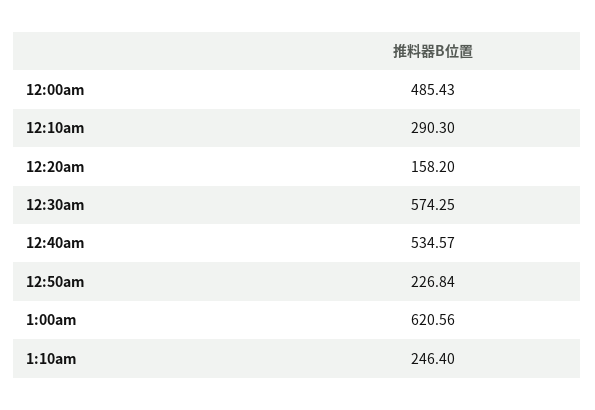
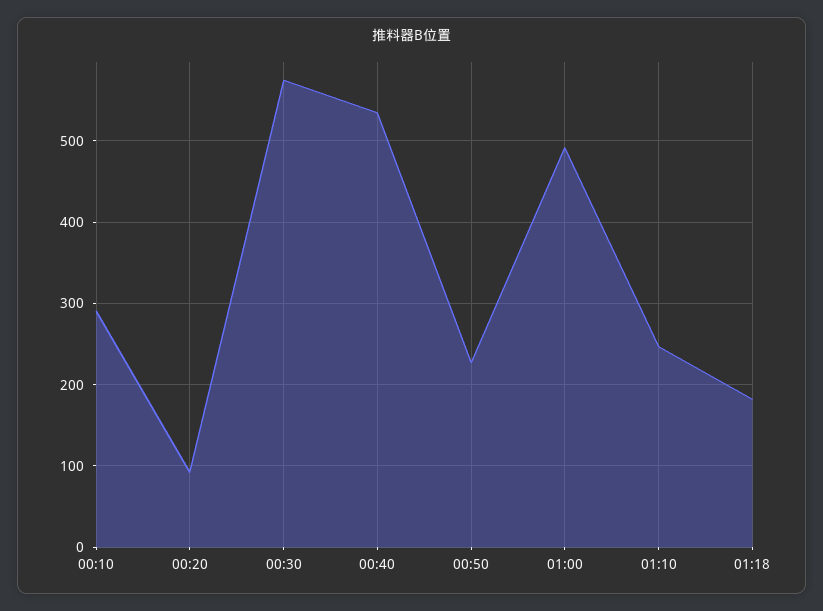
12:00am: 485.43 -> none
12:20am: 158.2 -> 90
1:00am: 620.56 -> 490
01:18: none -> 180

